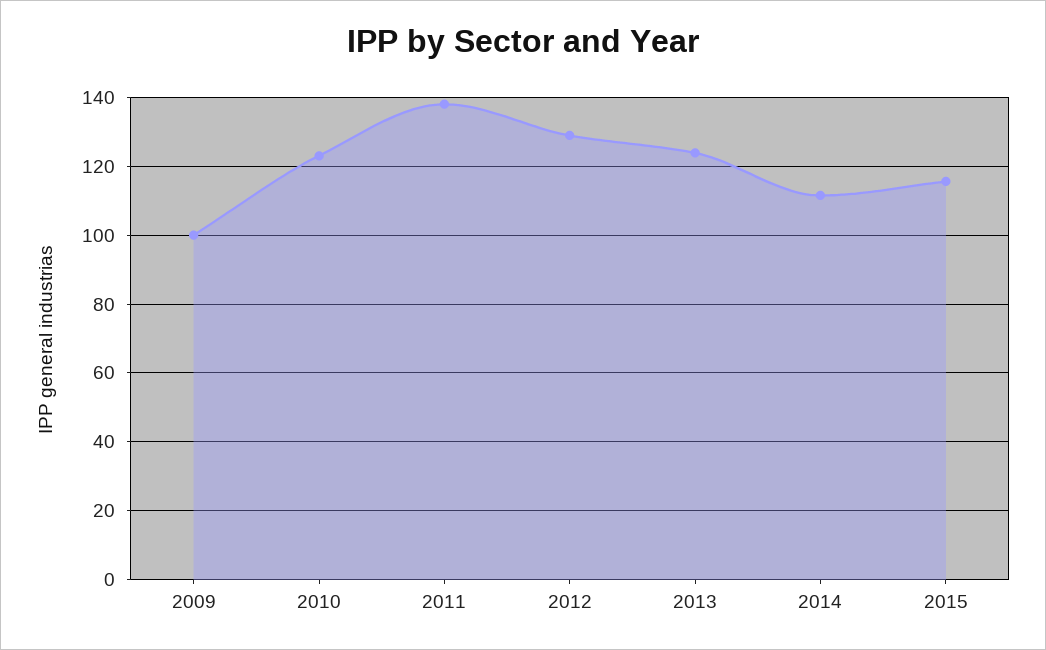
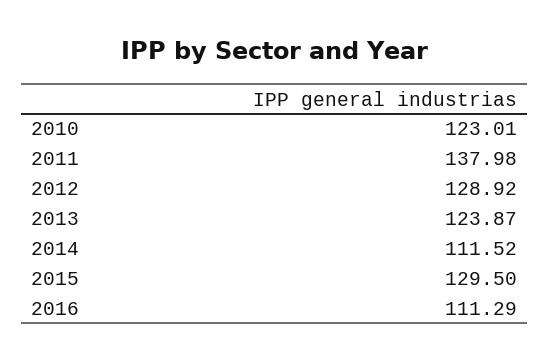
2009: 100 -> none
2015: 116 -> 129.5
2016: none -> 111.29

